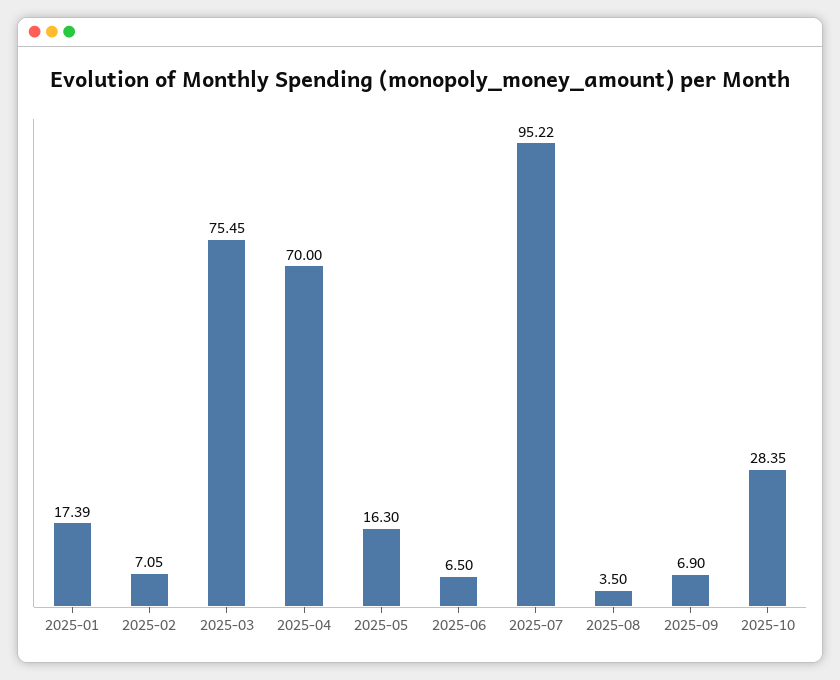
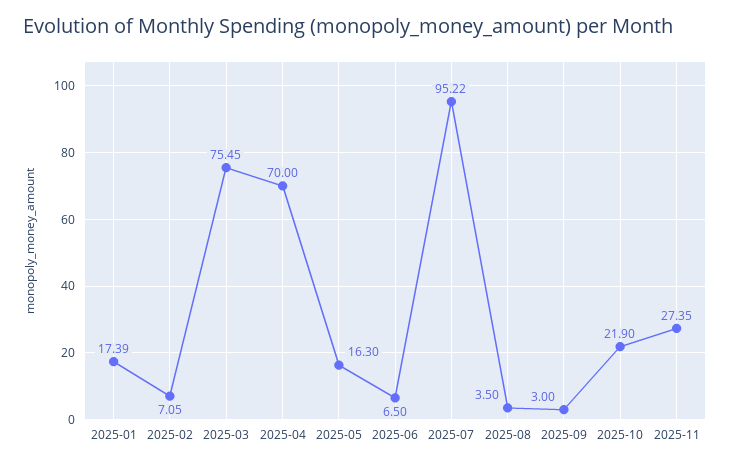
2025-09: 6.9 -> 3
2025-10: 28.35 -> 21.9
2025-11: none -> 27.35

